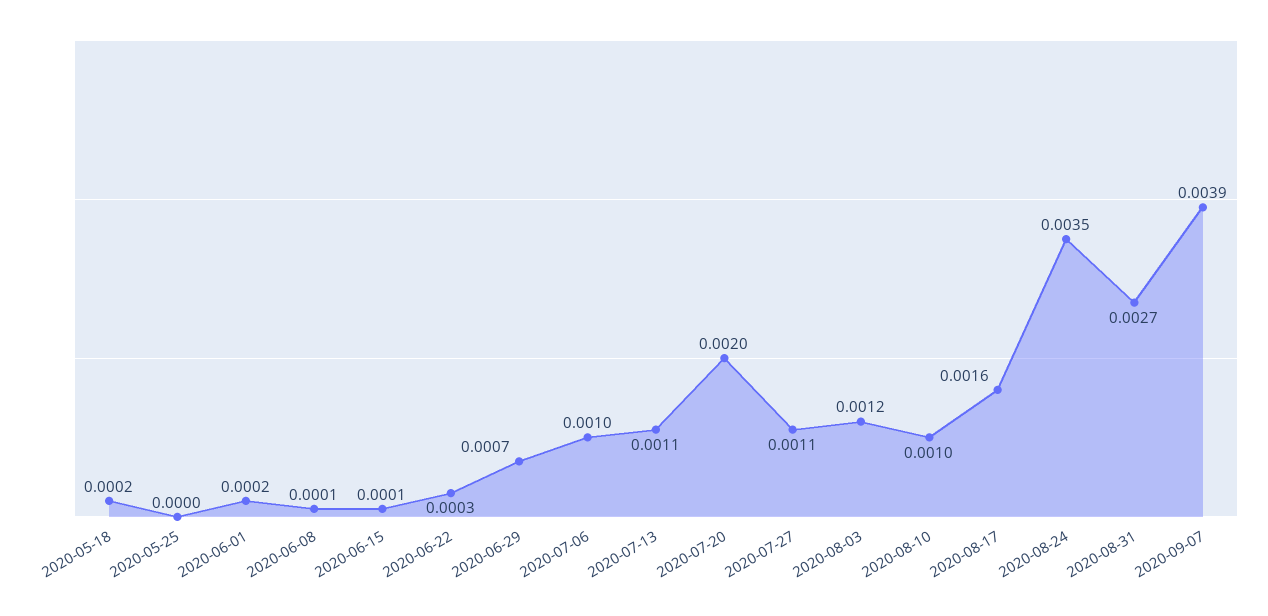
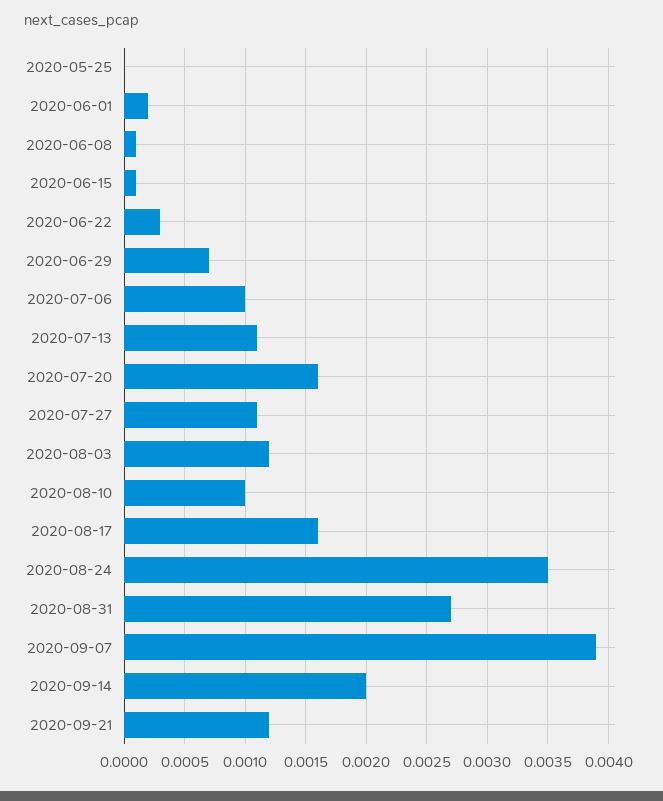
2020-05-18: 0.0002 -> none
2020-07-20: 0.002 -> 0.0016
2020-09-14: none -> 0.002
2020-09-21: none -> 0.0012

